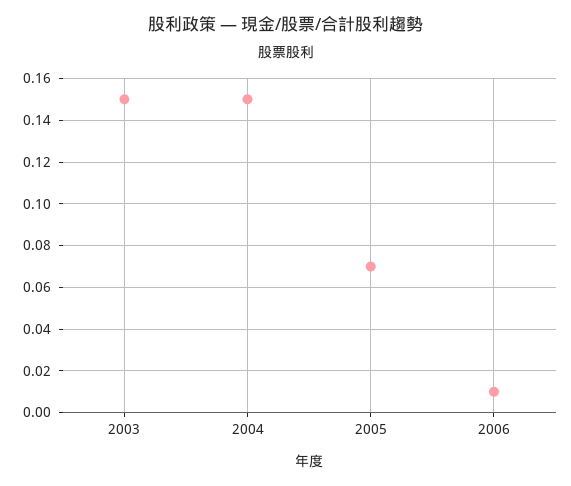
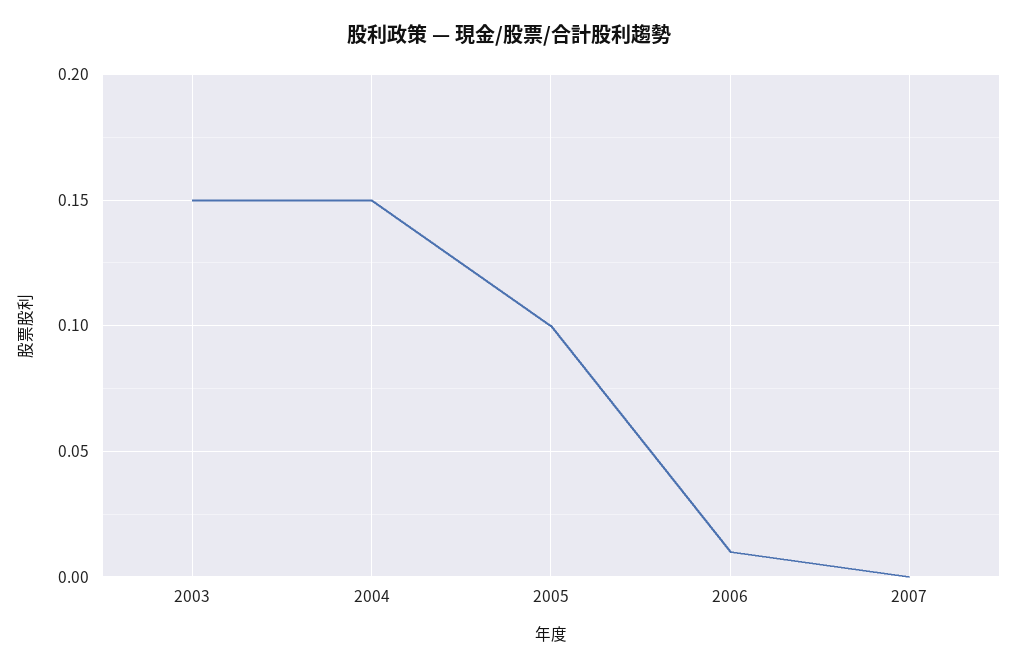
2005: 0.07 -> 0.1
2007: none -> 0

